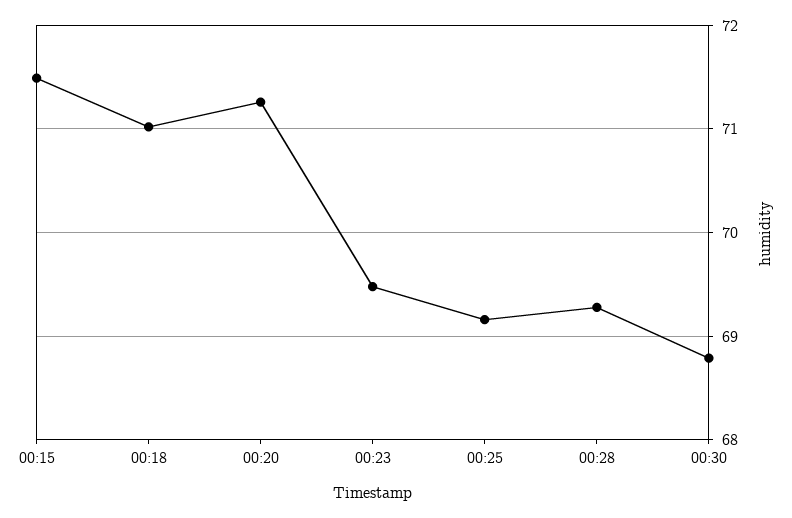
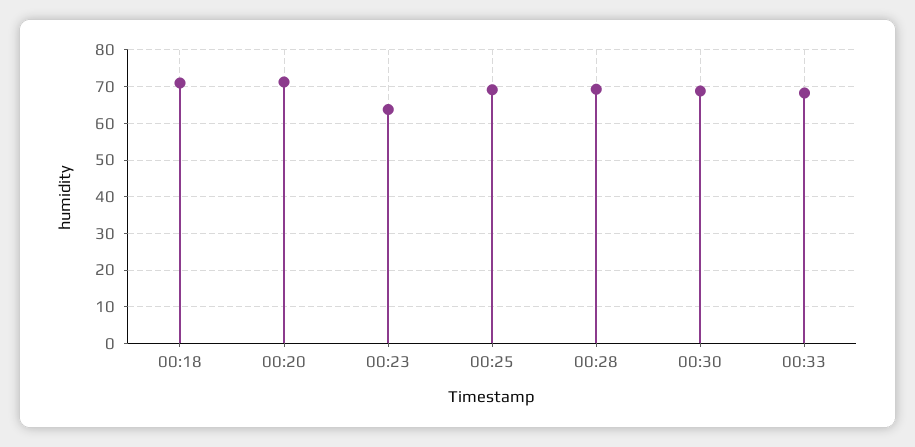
00:15: 71.5 -> none
00:23: 69.5 -> 64
00:33: none -> 68

